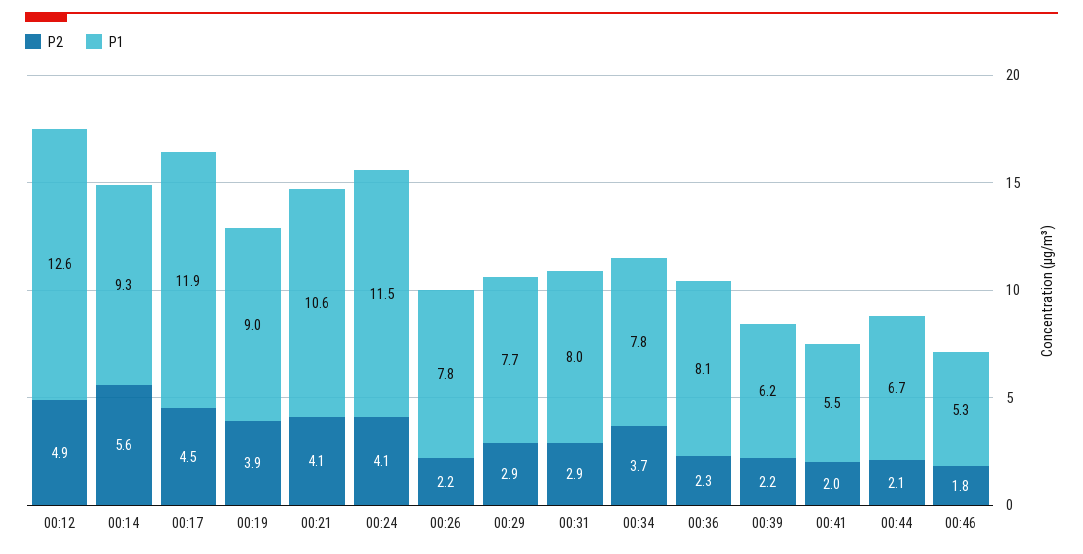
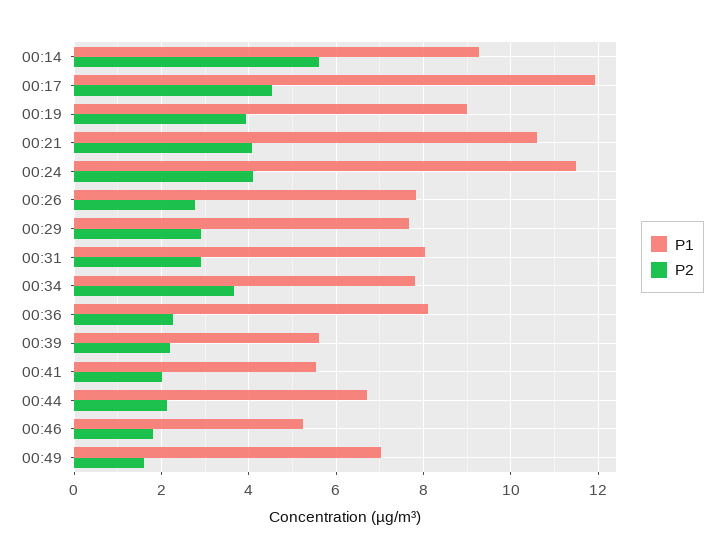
P2, 00:12: 4.9 -> none
P1, 00:12: 12.6 -> none
P2, 00:26: 2.2 -> 2.8
P1, 00:39: 6.2 -> 5.6
P1, 00:49: none -> 7
P2, 00:49: none -> 1.6

